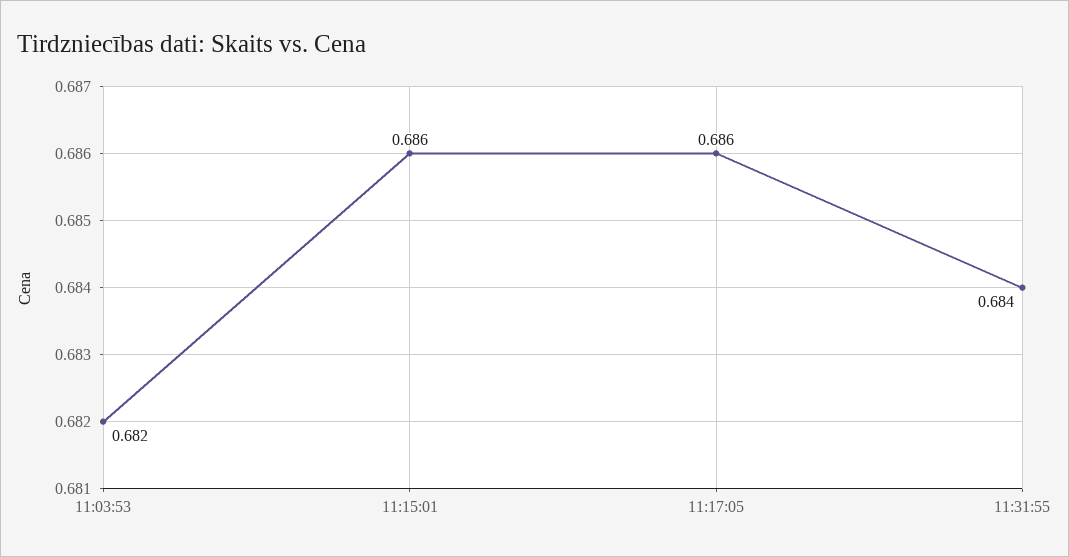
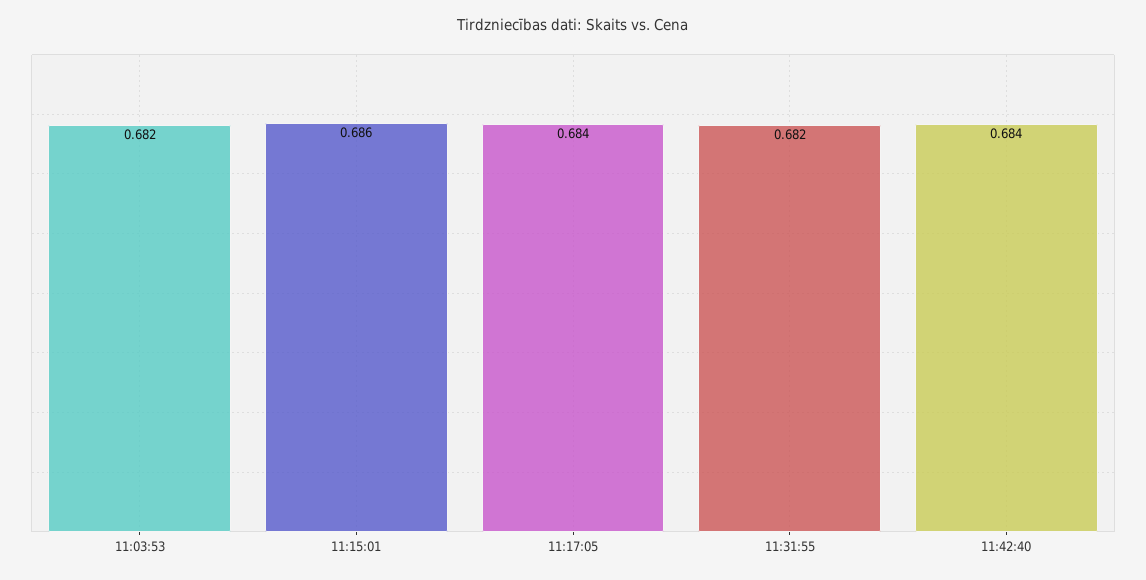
11:17:05: 0.686 -> 0.684
11:31:55: 0.684 -> 0.682
11:42:40: none -> 0.684

